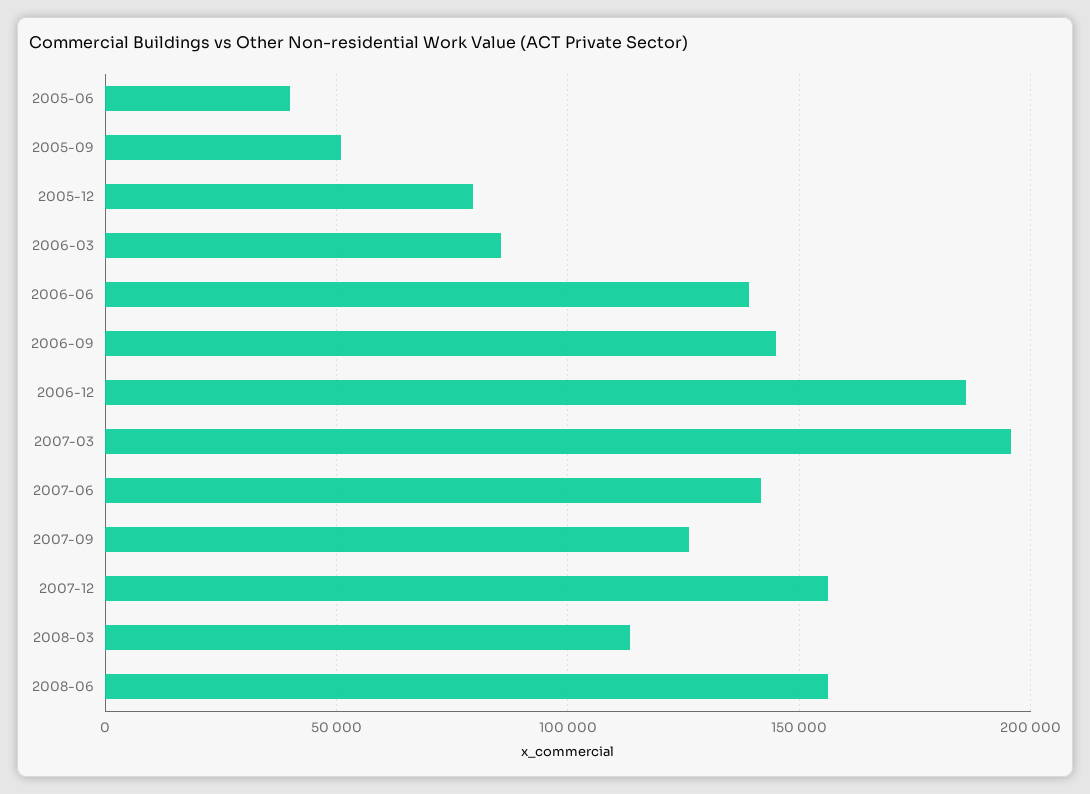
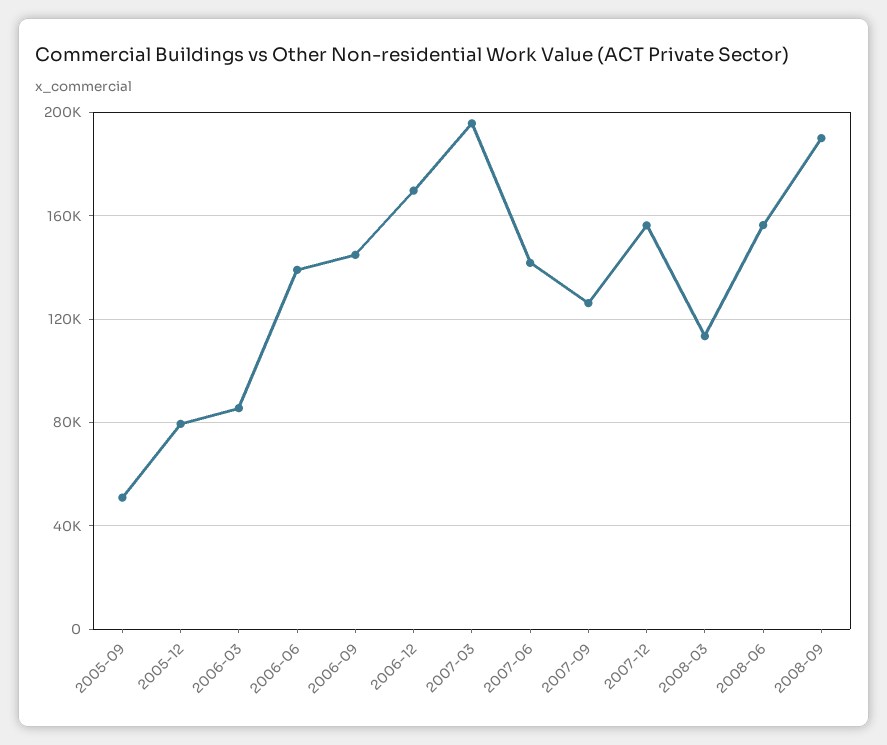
2005-06: 40000 -> none
2006-12: 185000 -> 170000
2008-09: none -> 190000

